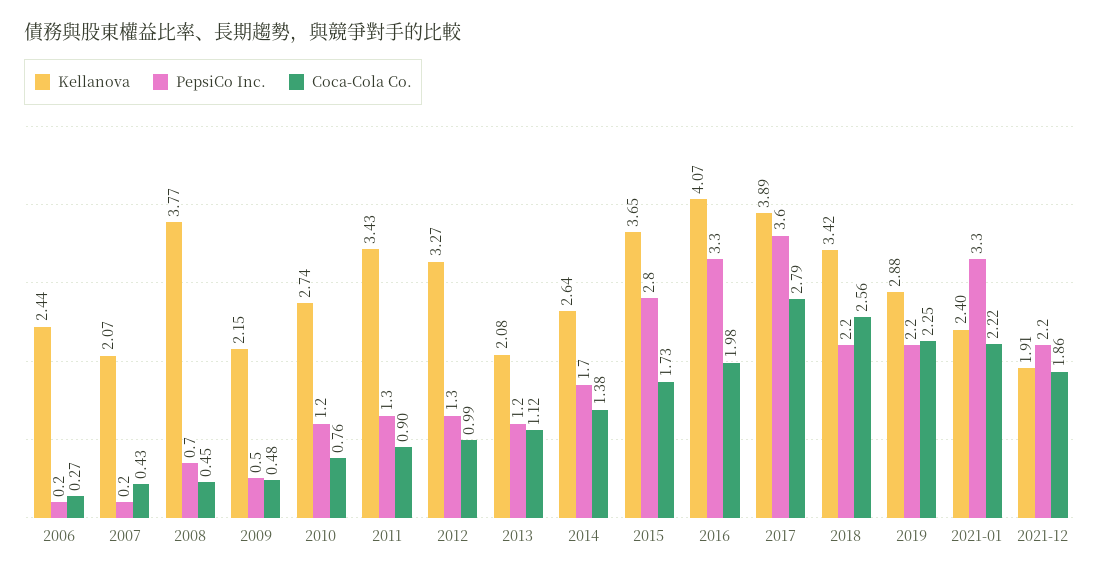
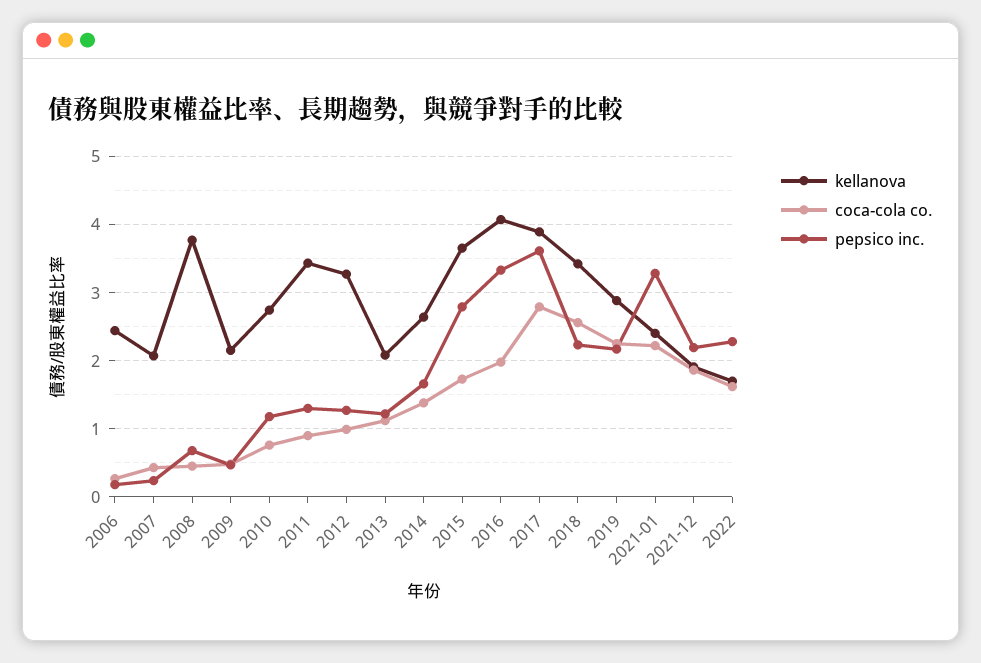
Kellanova, 2022: none -> 1.7
Coca-Cola Co., 2022: none -> 1.6
PepsiCo Inc., 2022: none -> 2.3

